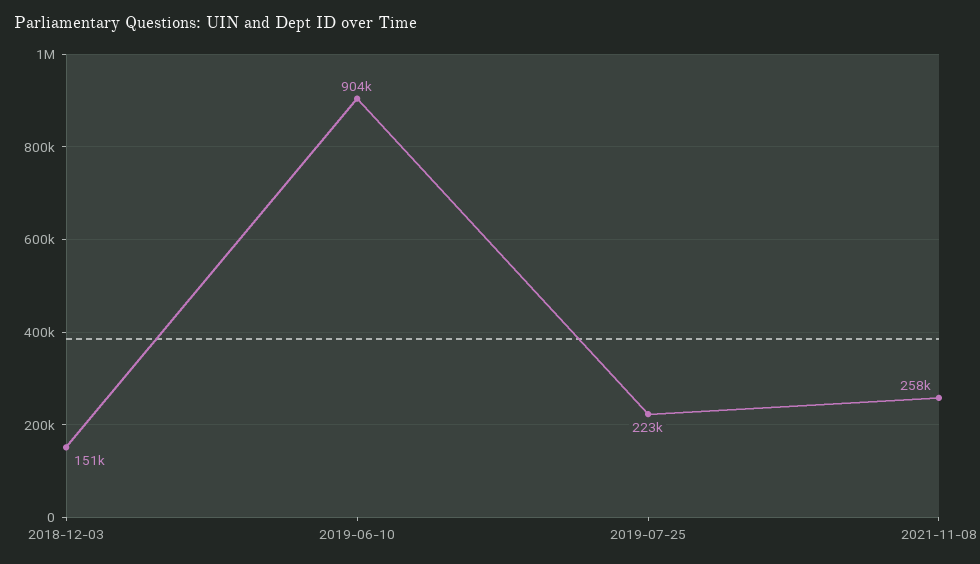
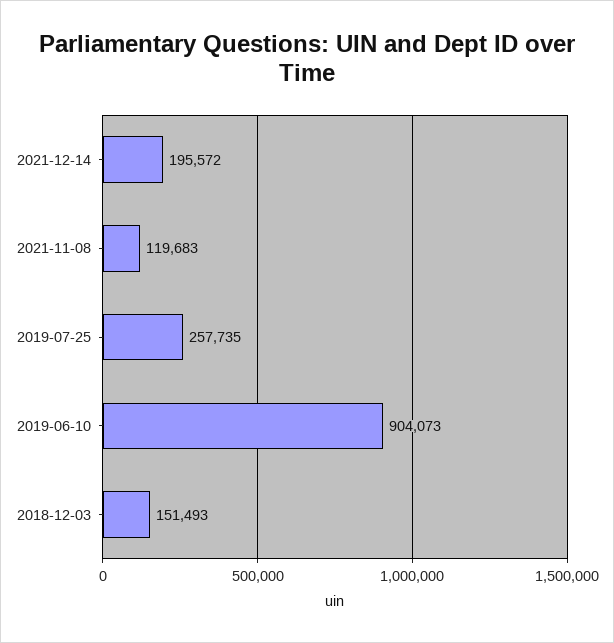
2019-07-25: 223000 -> 257735
2021-11-08: 258000 -> 119683
2021-12-14: none -> 195572

